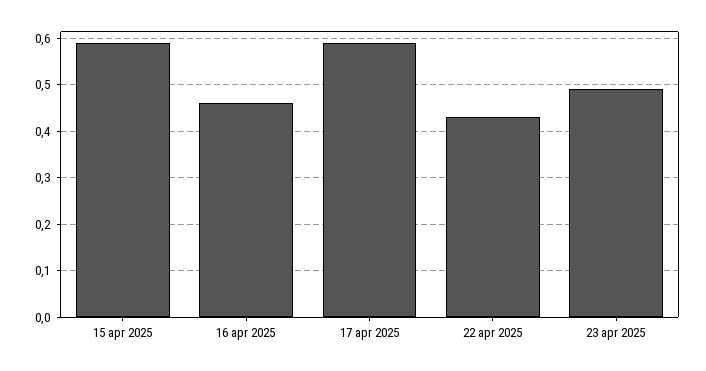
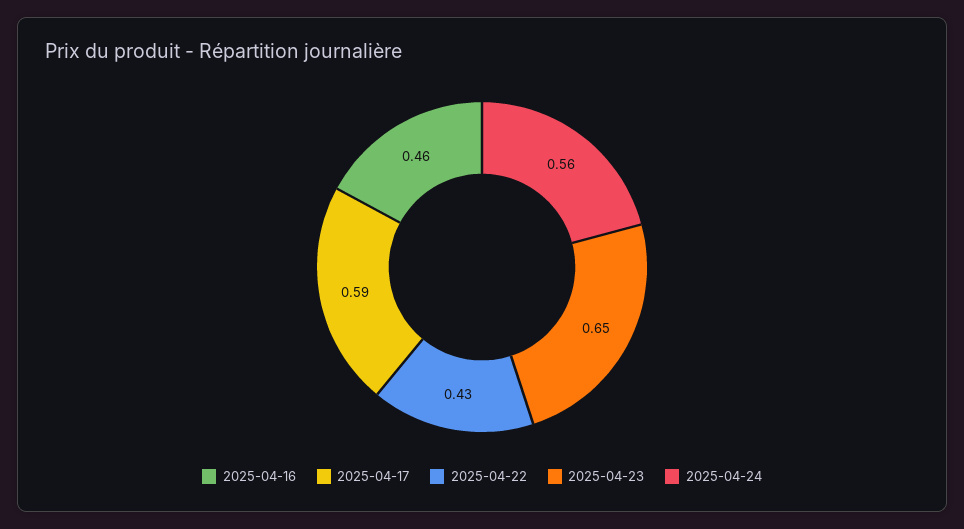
15 apr 2025: 0.6 -> none
23 apr 2025: 0.5 -> 0.65
2025-04-24: none -> 0.56

